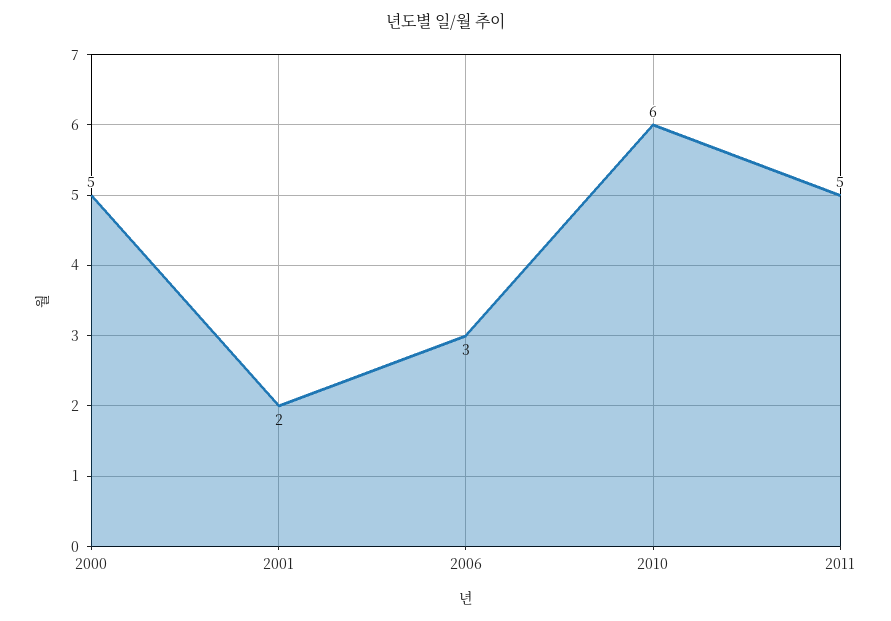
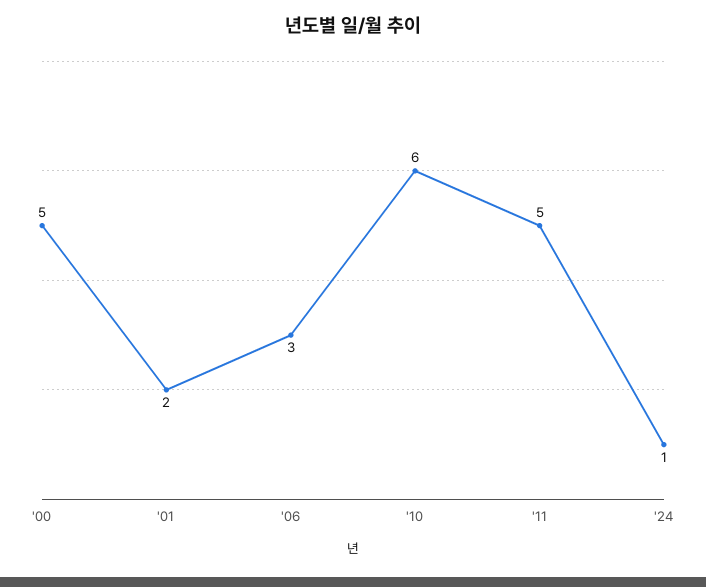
'24: none -> 1

